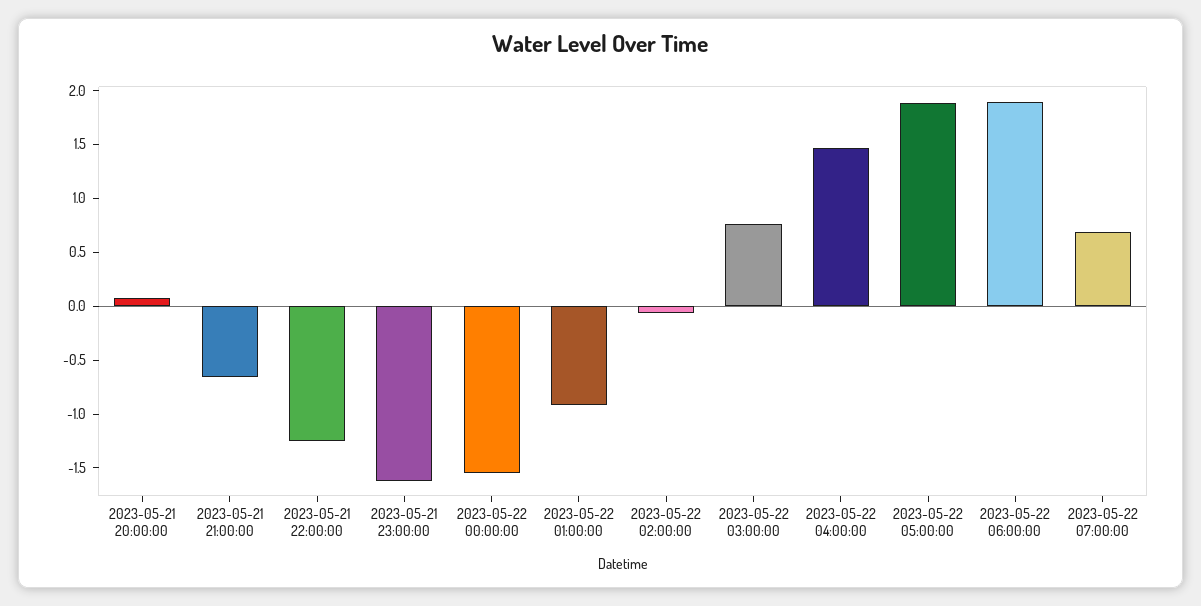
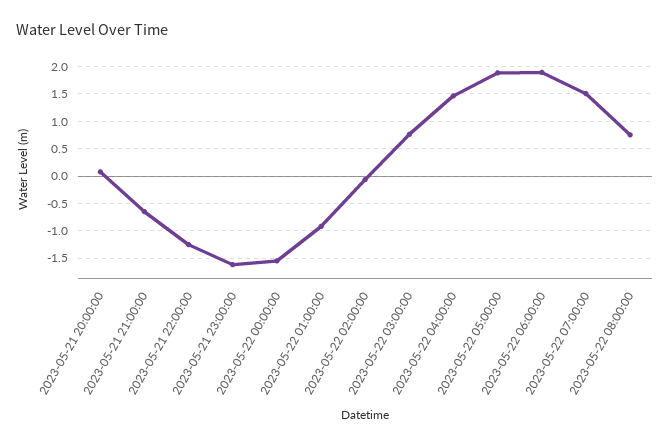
2023-05-22 07:00:00: 0.7 -> 1.5
2023-05-22 08:00:00: none -> 0.75

